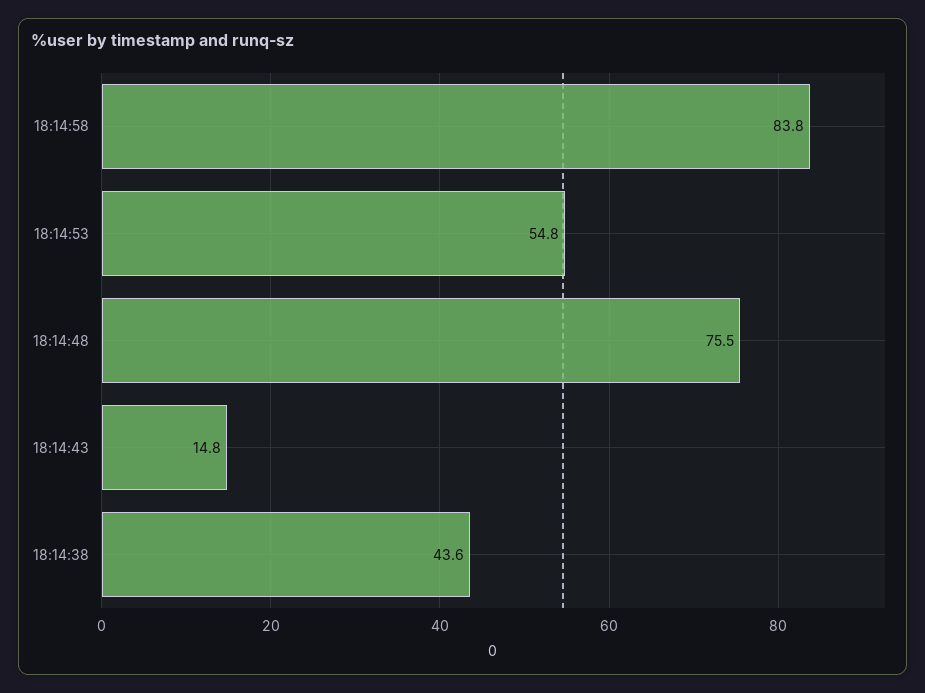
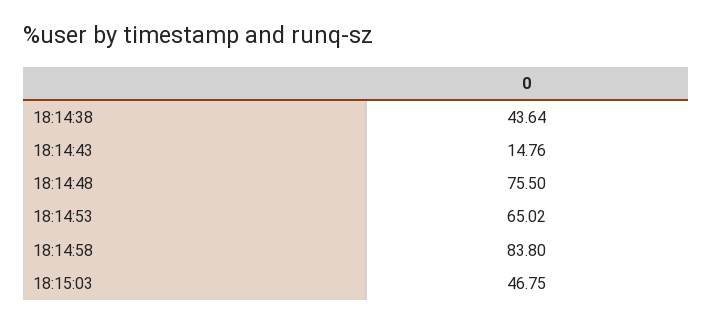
18:14:53: 54.8 -> 65.02
18:15:03: none -> 46.75

